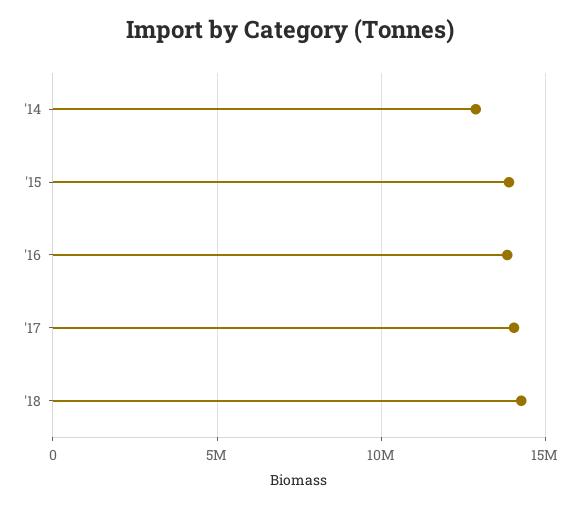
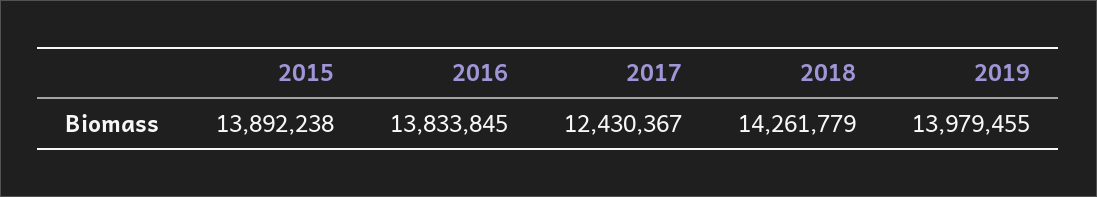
'14: 13000000 -> none
'17: 14000000 -> 12430367
2019: none -> 13979455

